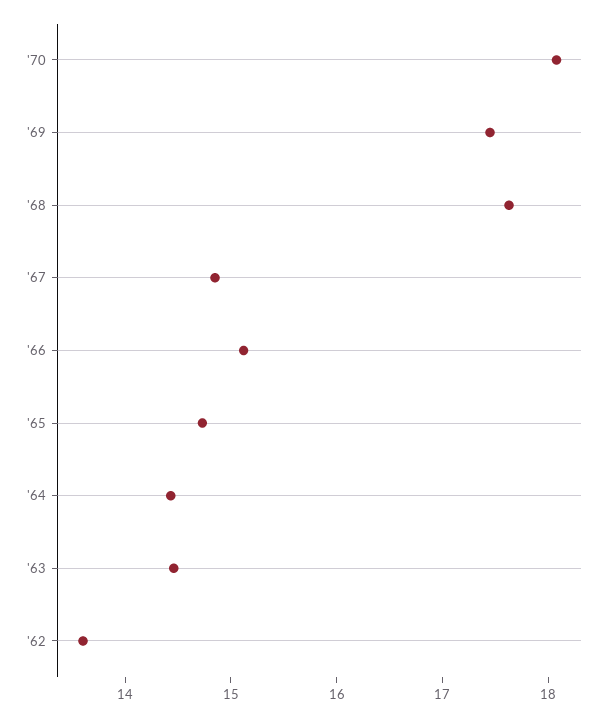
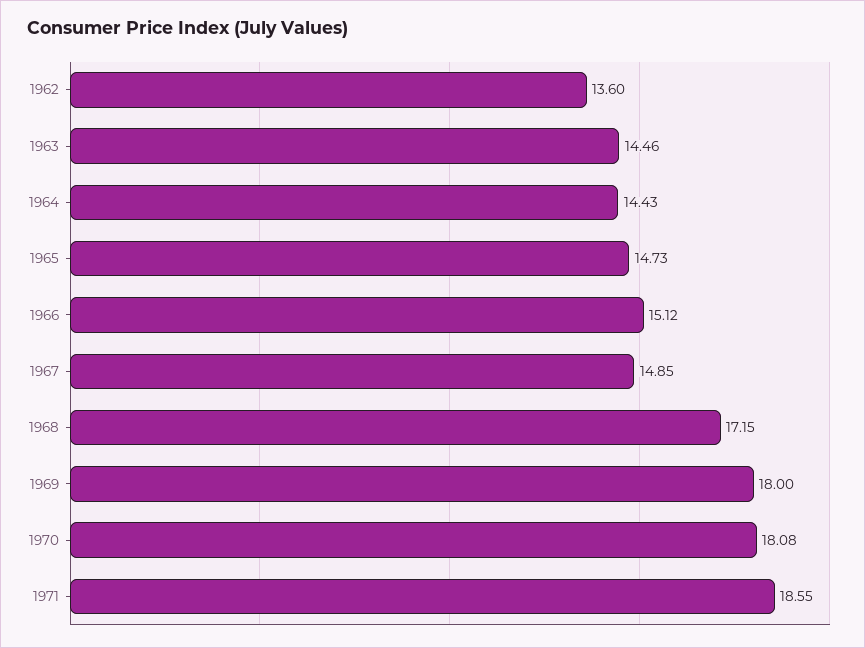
'69: 17.4 -> 18
'68: 17.6 -> 17.15
1971: none -> 18.55

